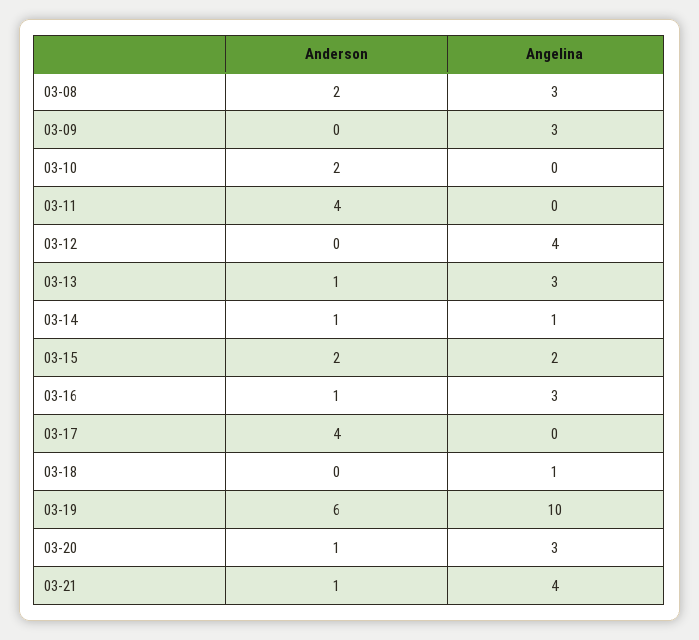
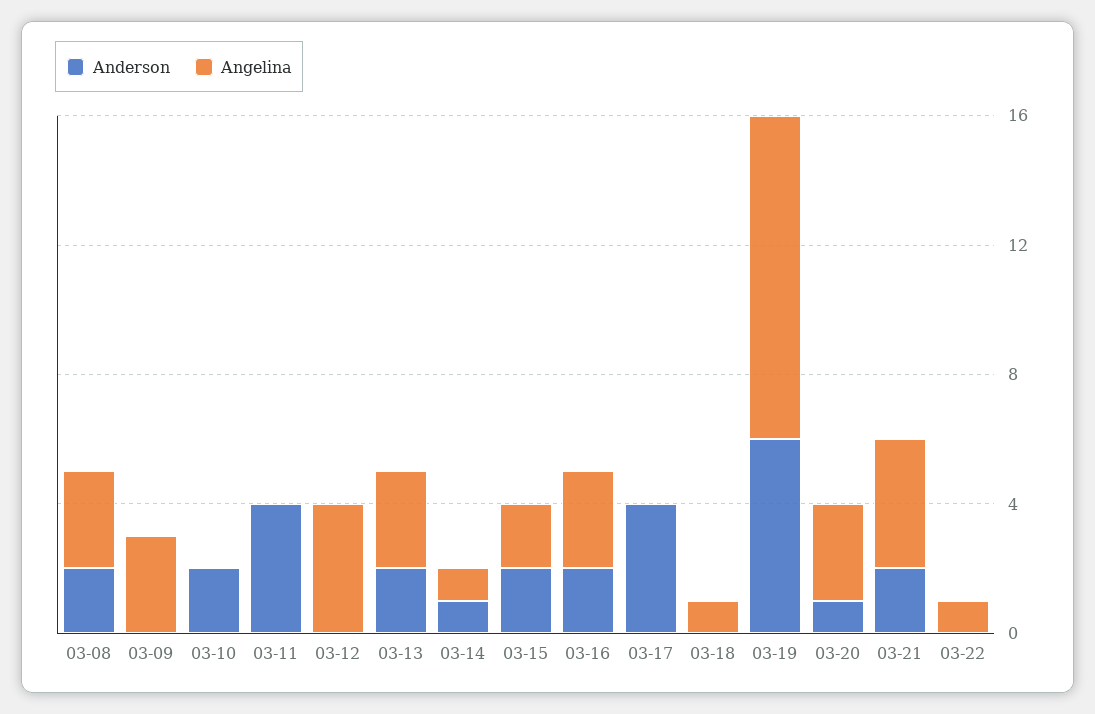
Anderson, 03-13: 1 -> 2
Anderson, 03-16: 1 -> 2
Anderson, 03-21: 1 -> 2
Anderson, 03-22: none -> 0
Angelina, 03-22: none -> 1

